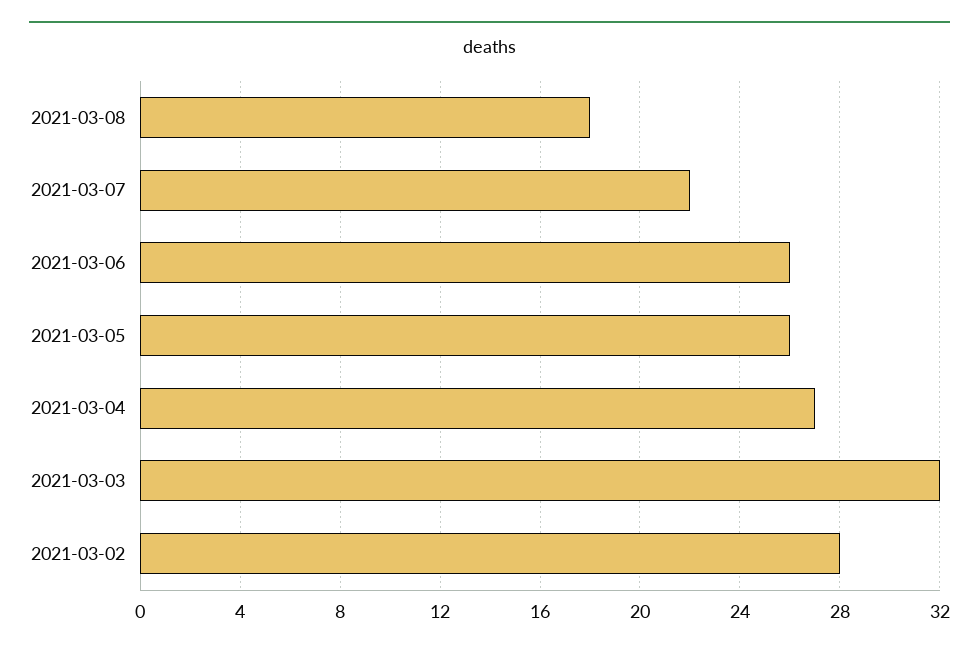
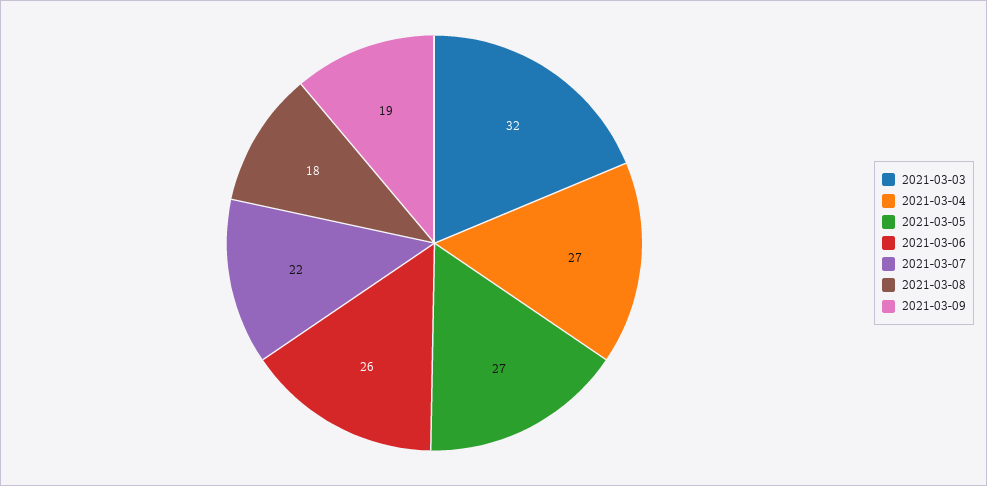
2021-03-05: 26 -> 27
2021-03-02: 28 -> none
2021-03-09: none -> 19

